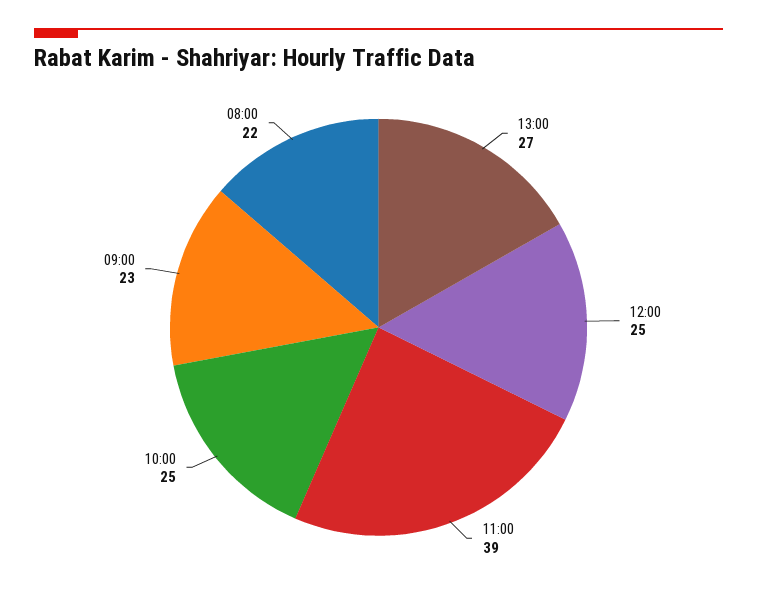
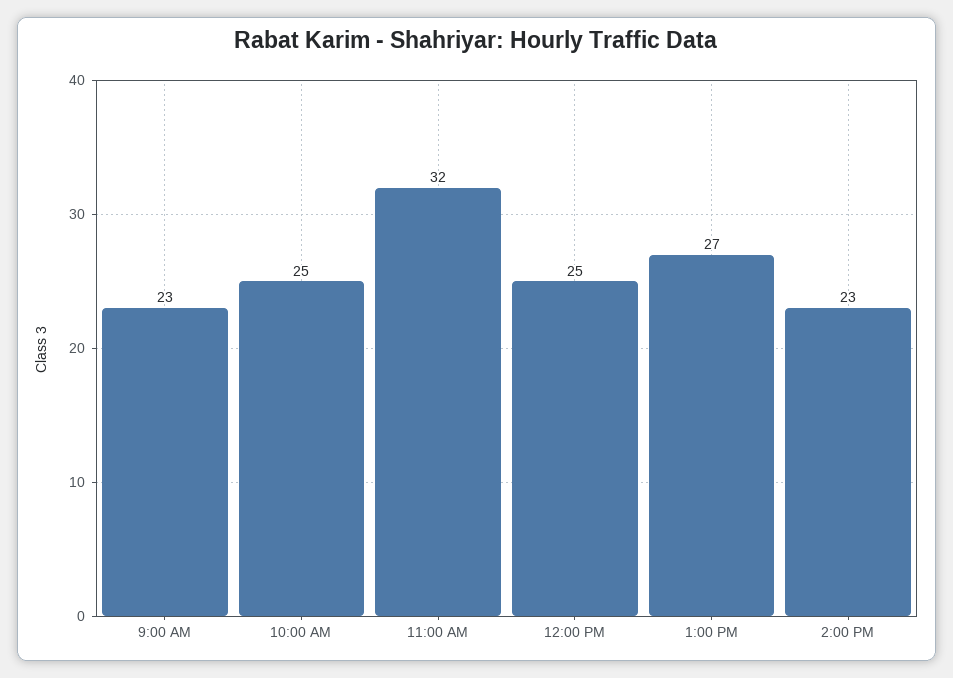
11:00: 39 -> 32
08:00: 22 -> none
2:00 PM: none -> 23

